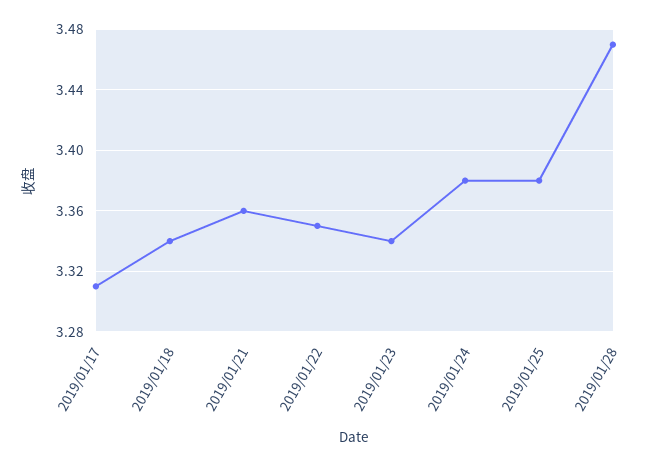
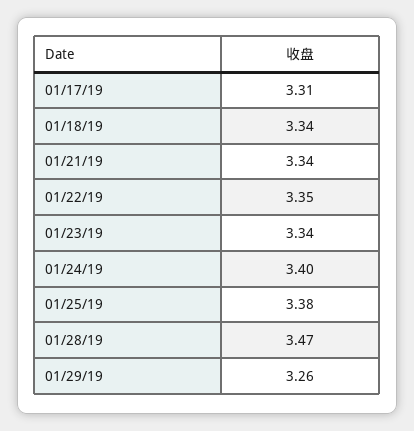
2019/01/21: 3.36 -> 3.34
2019/01/24: 3.38 -> 3.4
01/29/19: none -> 3.26

